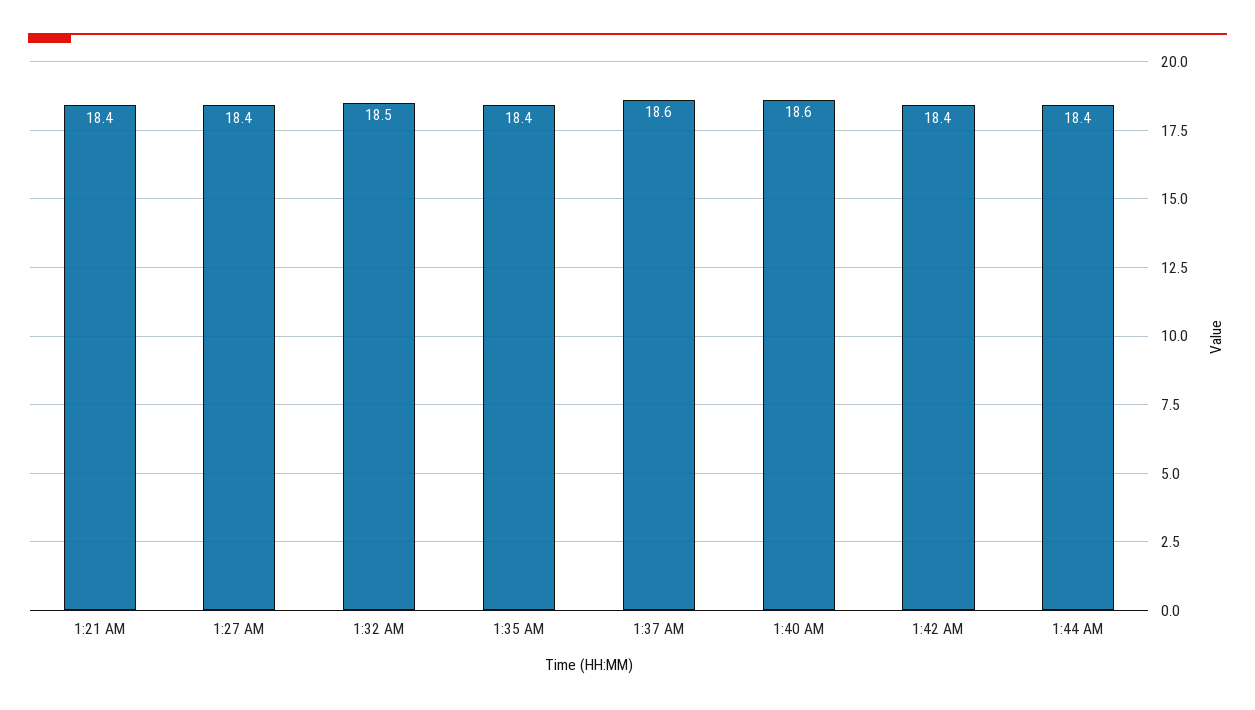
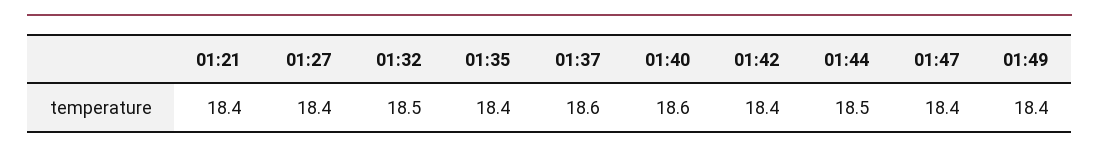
1:44 AM: 18.4 -> 18.5
01:47: none -> 18.4
01:49: none -> 18.4

